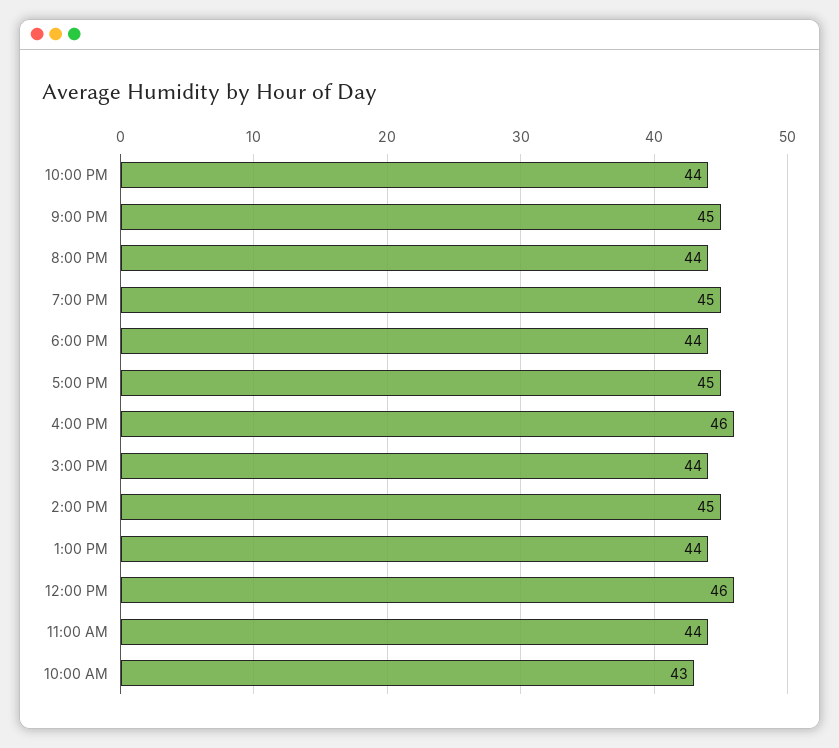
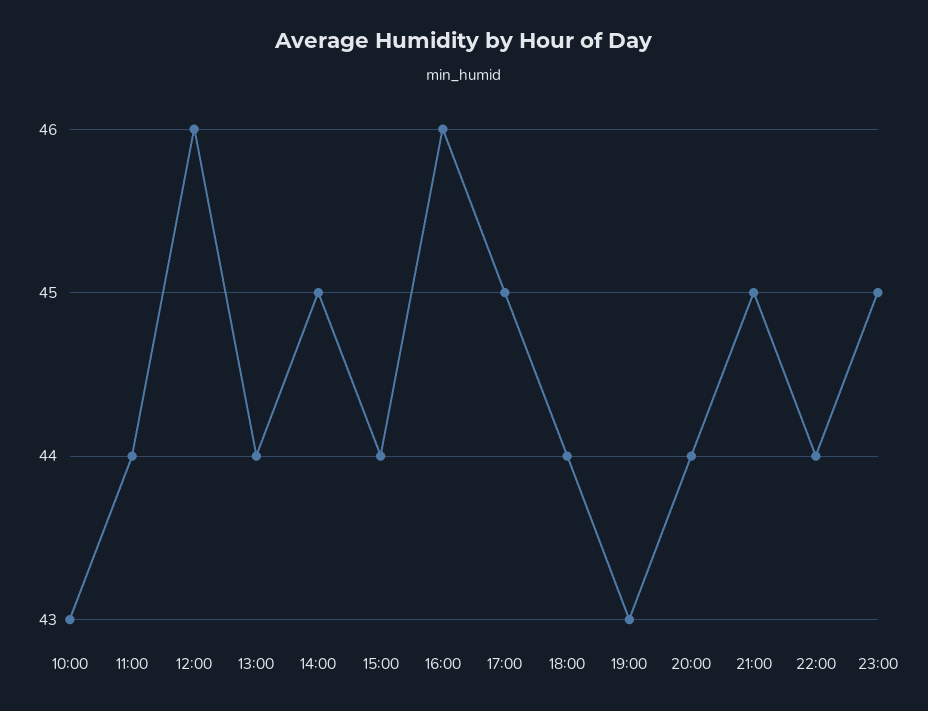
7:00 PM: 45 -> 43
23:00: none -> 45

